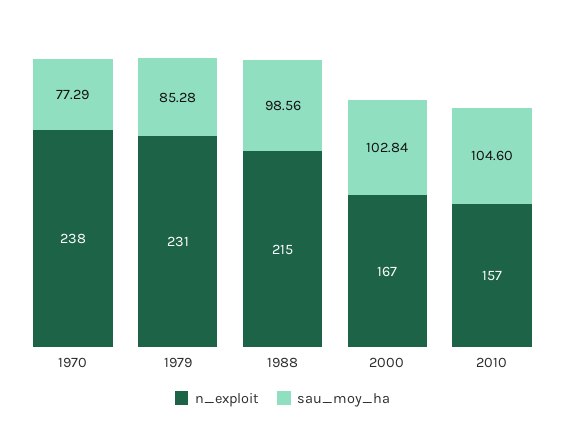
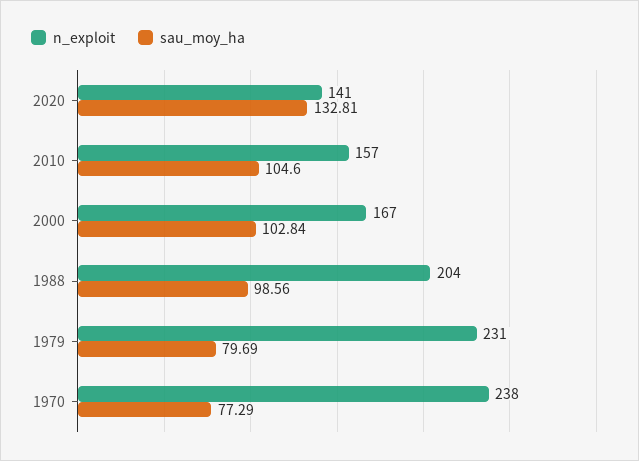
sau_moy_ha, 1979: 85.28 -> 79.69
n_exploit, 1988: 215 -> 204
n_exploit, 2020: none -> 141
sau_moy_ha, 2020: none -> 132.81

